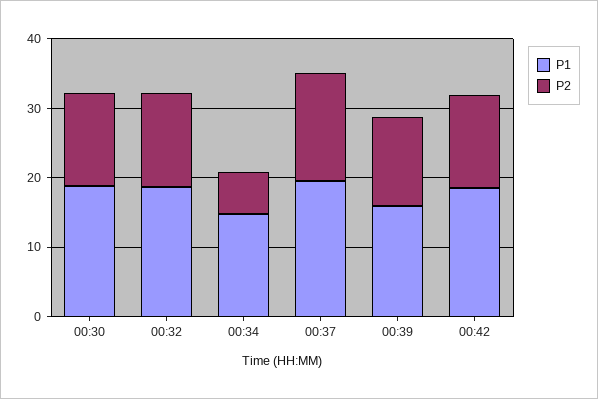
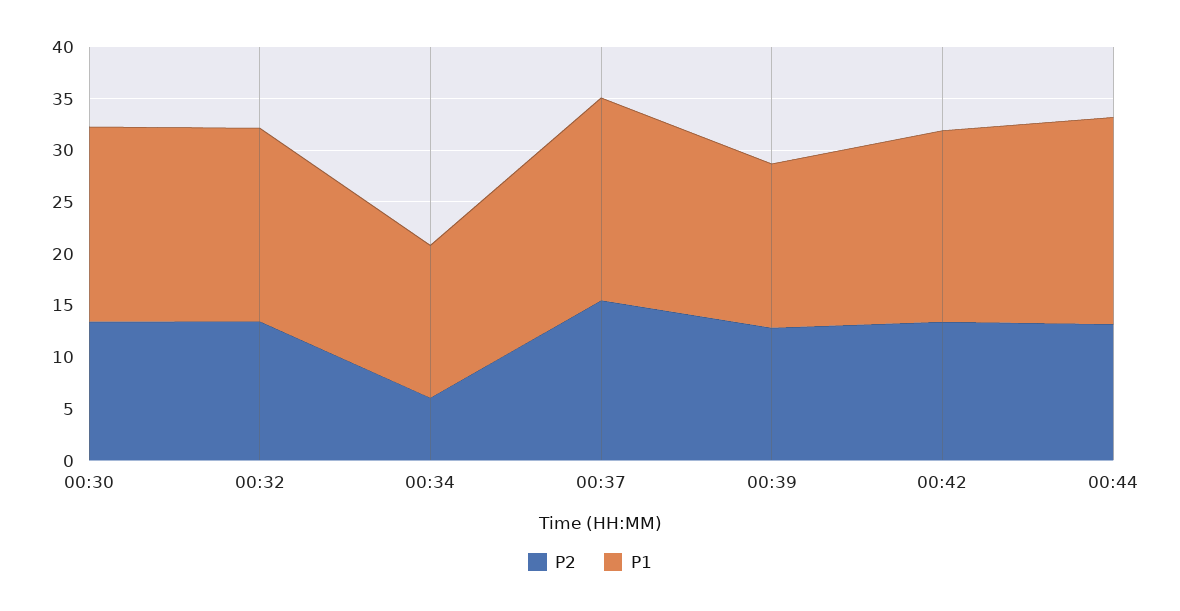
P2, 00:44: none -> 13
P1, 00:44: none -> 20

